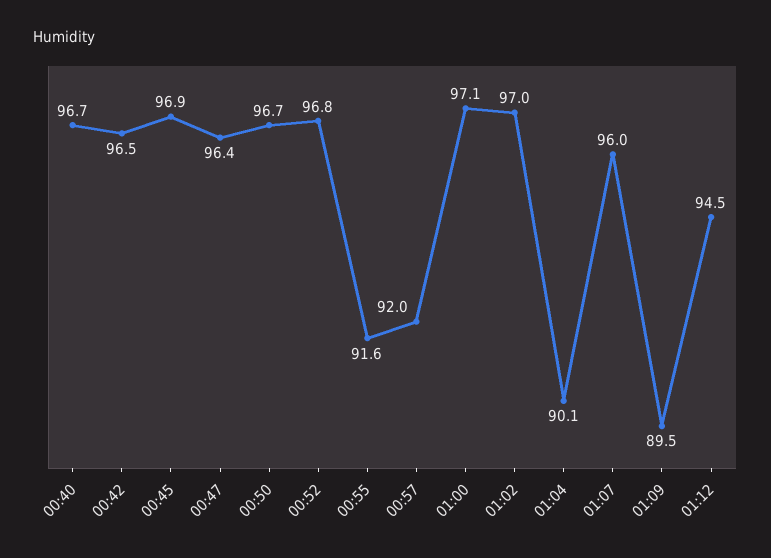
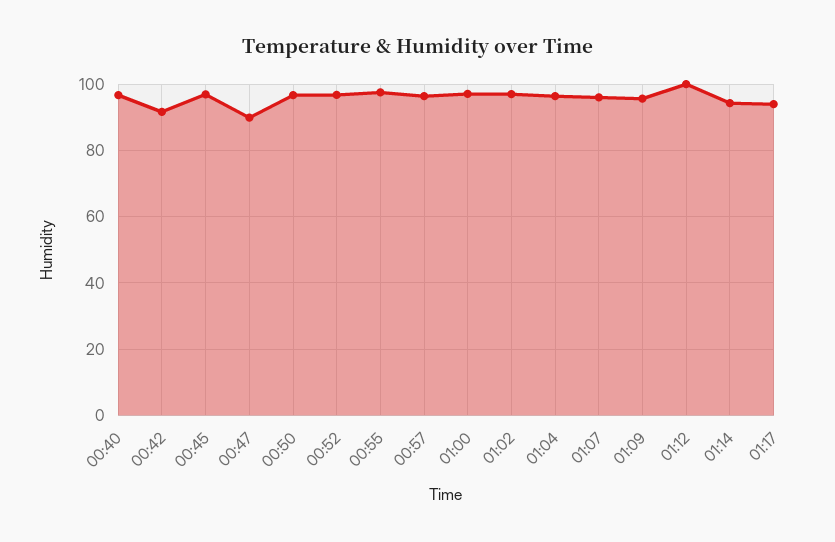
00:42: 96.5 -> 92
00:47: 96.4 -> 90
00:55: 91.6 -> 98
00:57: 92 -> 96
01:04: 90.1 -> 96
01:09: 89.5 -> 96
01:12: 94.5 -> 100
01:14: none -> 94
01:17: none -> 94

